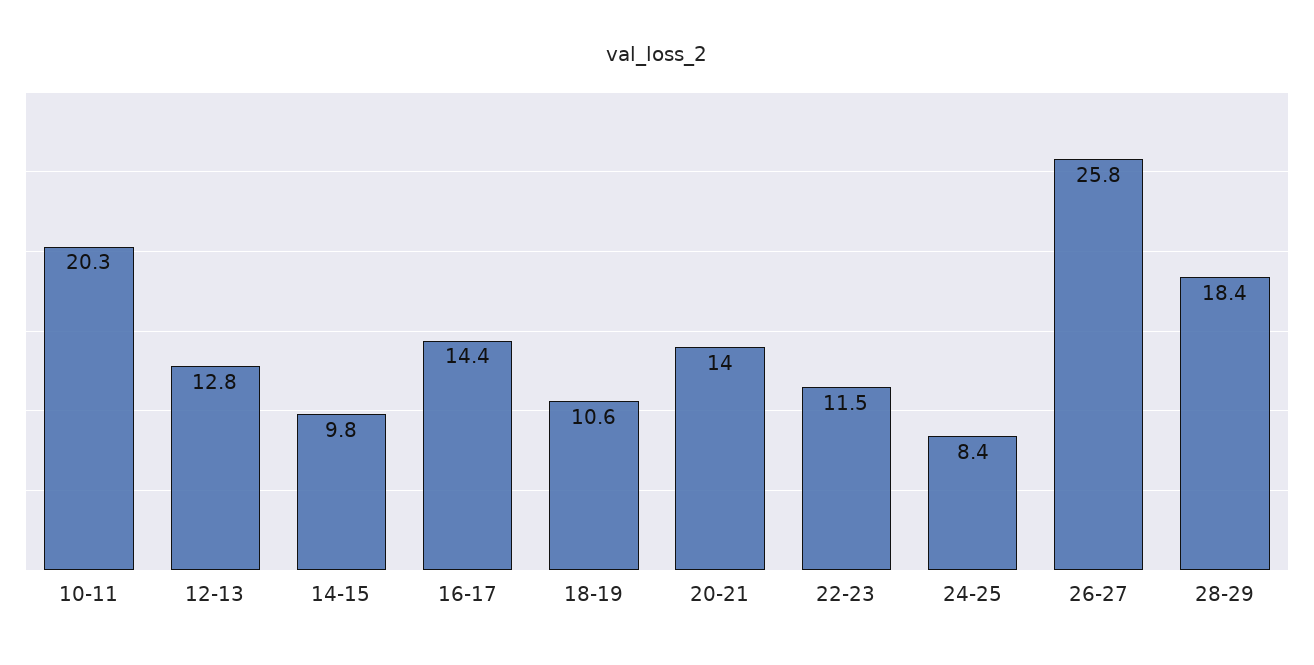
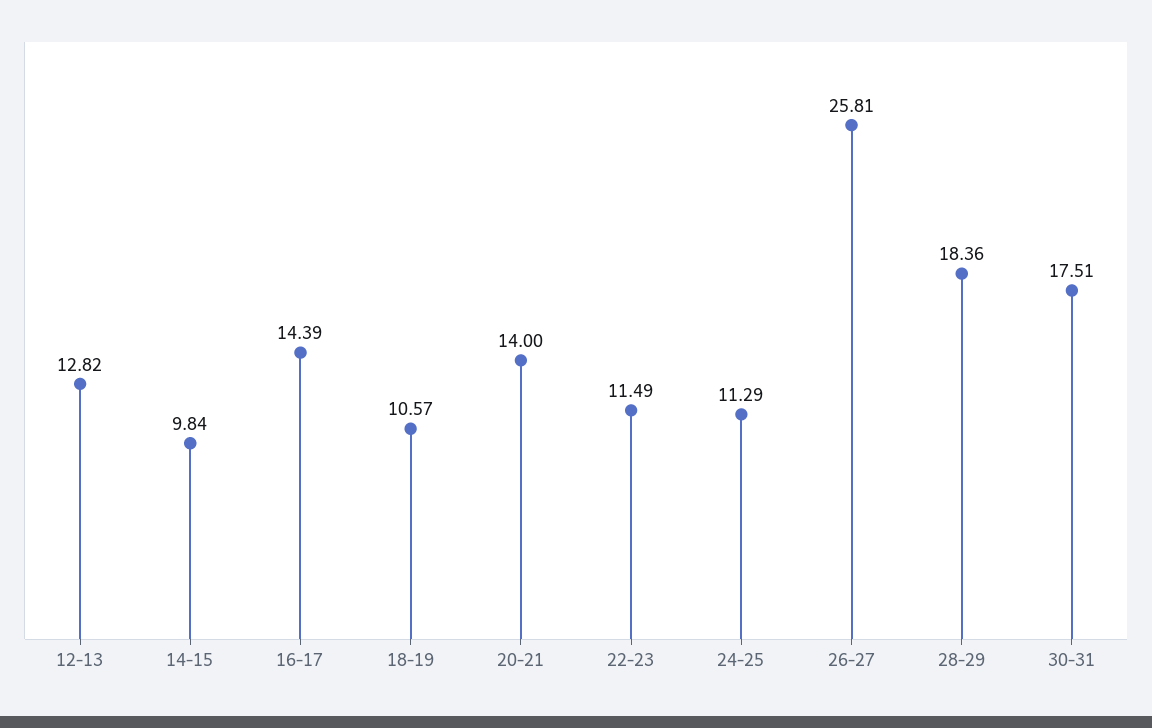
10-11: 20.3 -> none
24-25: 8.4 -> 11.29
30-31: none -> 17.51

